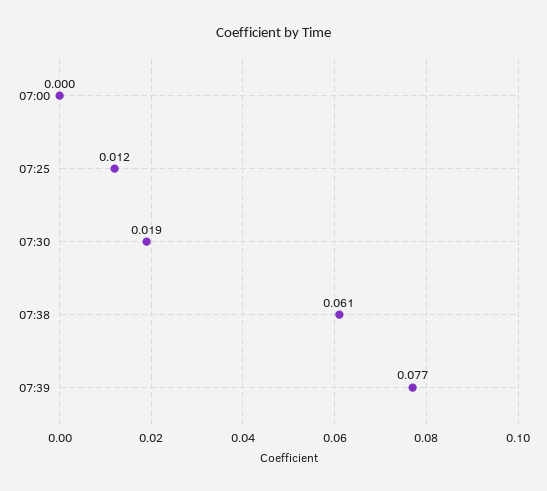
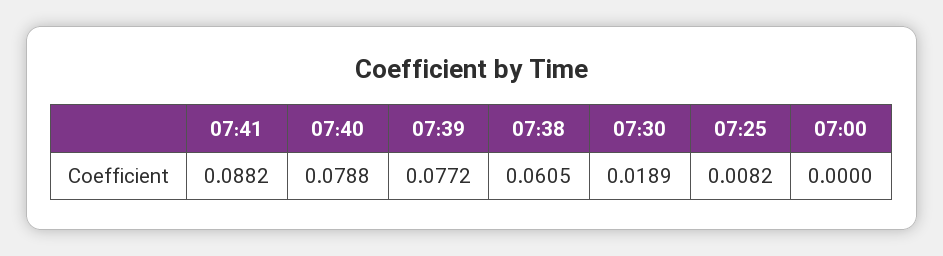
07:25: 0.012 -> 0.0082
07:41: none -> 0.0882
07:40: none -> 0.0788

